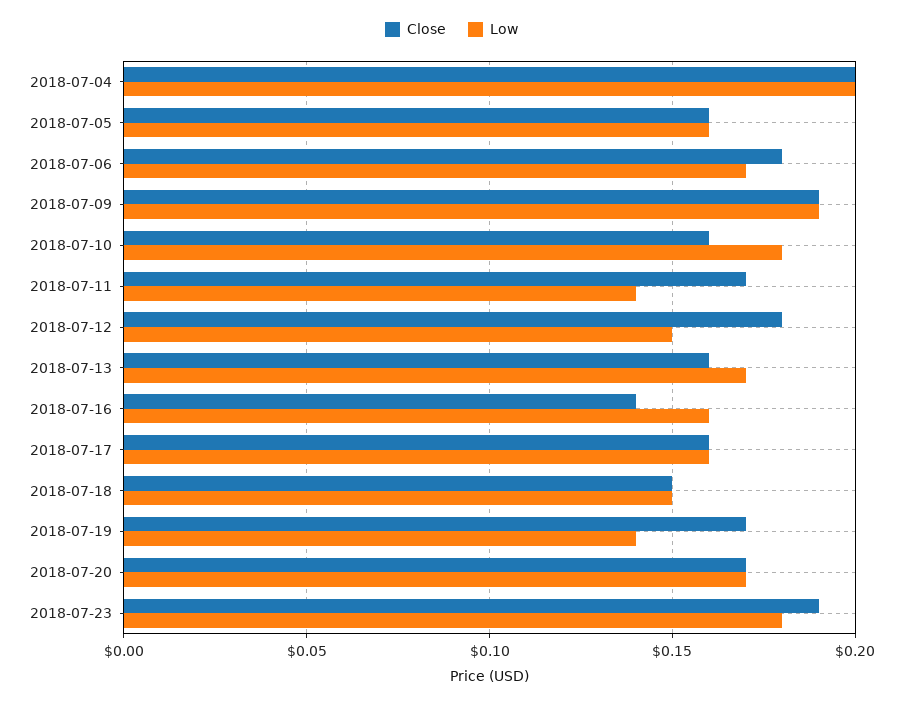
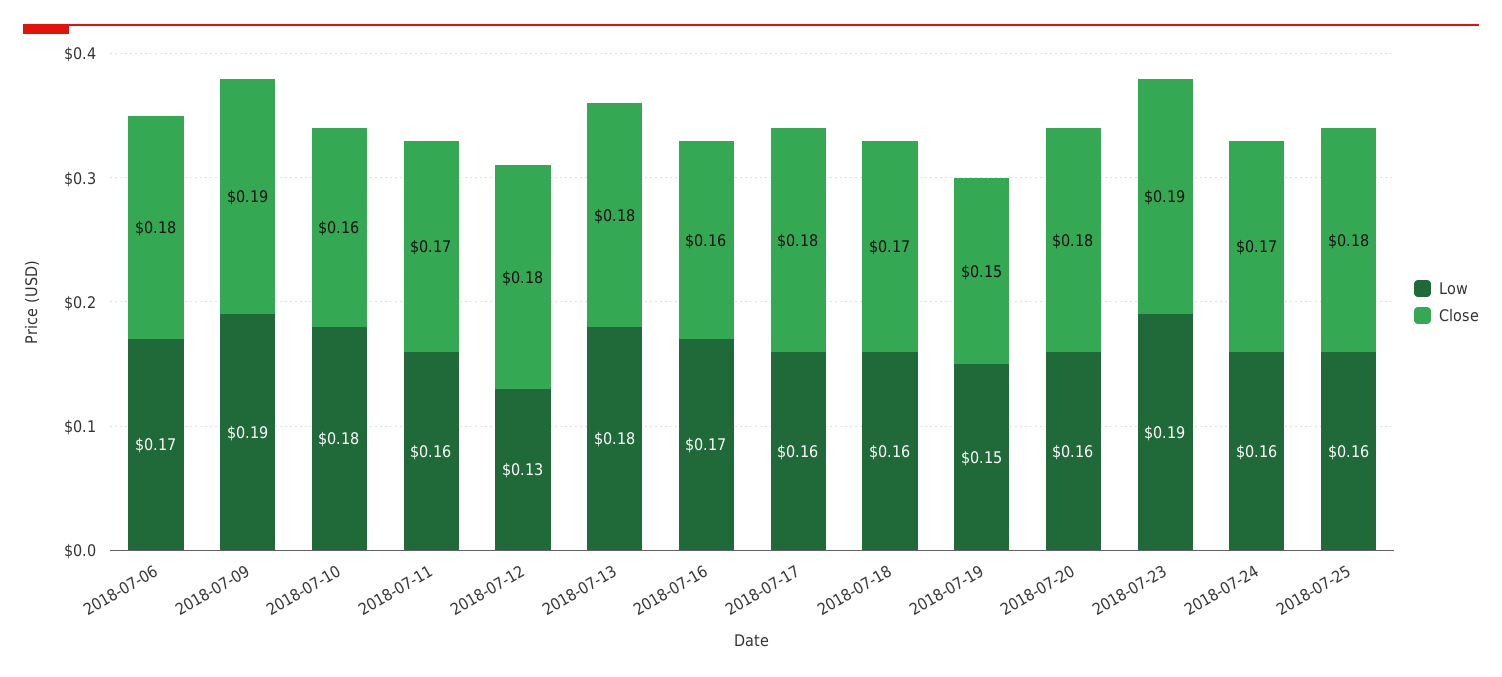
Close, 2018-07-04: 0.2 -> none
Low, 2018-07-04: 0.2 -> none
Close, 2018-07-05: 0.16 -> none
Low, 2018-07-05: 0.16 -> none
Low, 2018-07-11: 0.14 -> 0.16
Low, 2018-07-12: 0.15 -> 0.13
Close, 2018-07-13: 0.16 -> 0.18
Low, 2018-07-13: 0.17 -> 0.18
Close, 2018-07-16: 0.14 -> 0.16
Low, 2018-07-16: 0.16 -> 0.17
Close, 2018-07-17: 0.16 -> 0.18
Close, 2018-07-18: 0.15 -> 0.17
Low, 2018-07-18: 0.15 -> 0.16
Close, 2018-07-19: 0.17 -> 0.15
Low, 2018-07-19: 0.14 -> 0.15
Close, 2018-07-20: 0.17 -> 0.18
Low, 2018-07-20: 0.17 -> 0.16
Low, 2018-07-23: 0.18 -> 0.19
Low, 2018-07-24: none -> 0.16
Close, 2018-07-24: none -> 0.17
Low, 2018-07-25: none -> 0.16
Close, 2018-07-25: none -> 0.18

